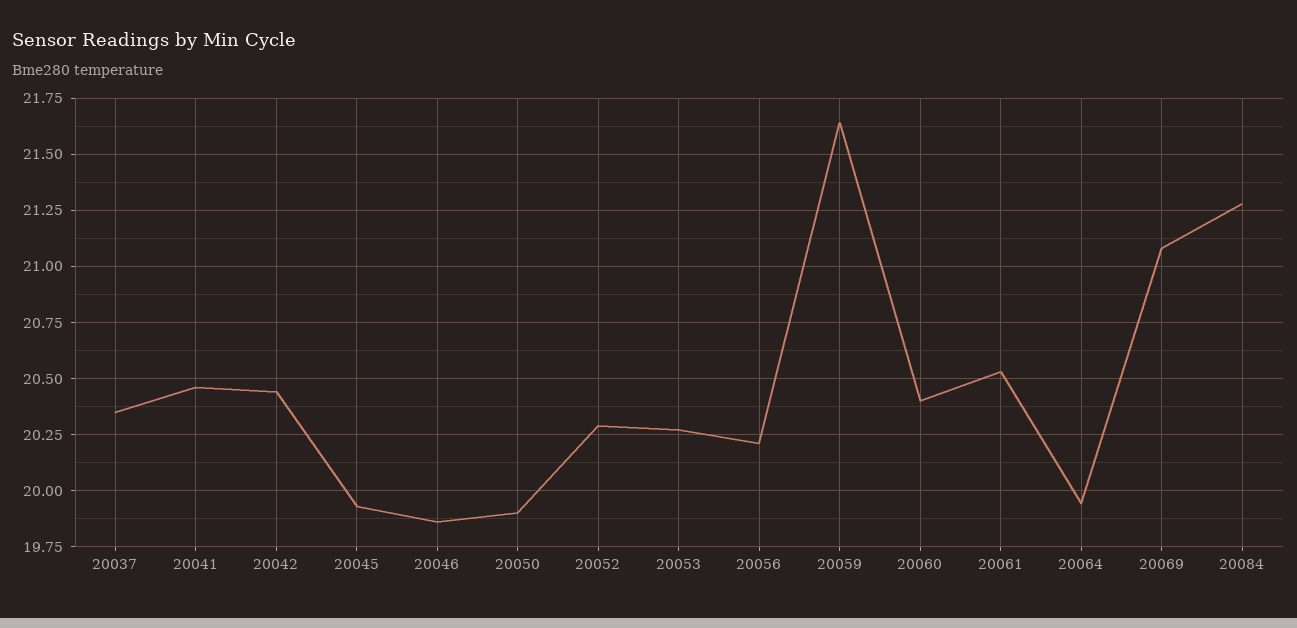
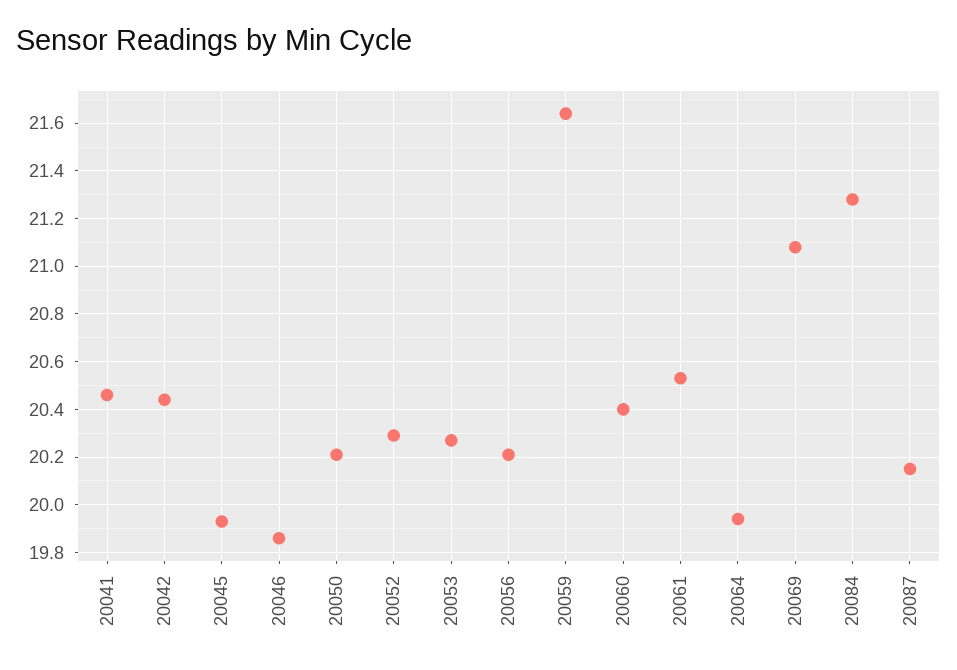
20037: 20.35 -> none
20050: 19.9 -> 20.2
20087: none -> 20.15

